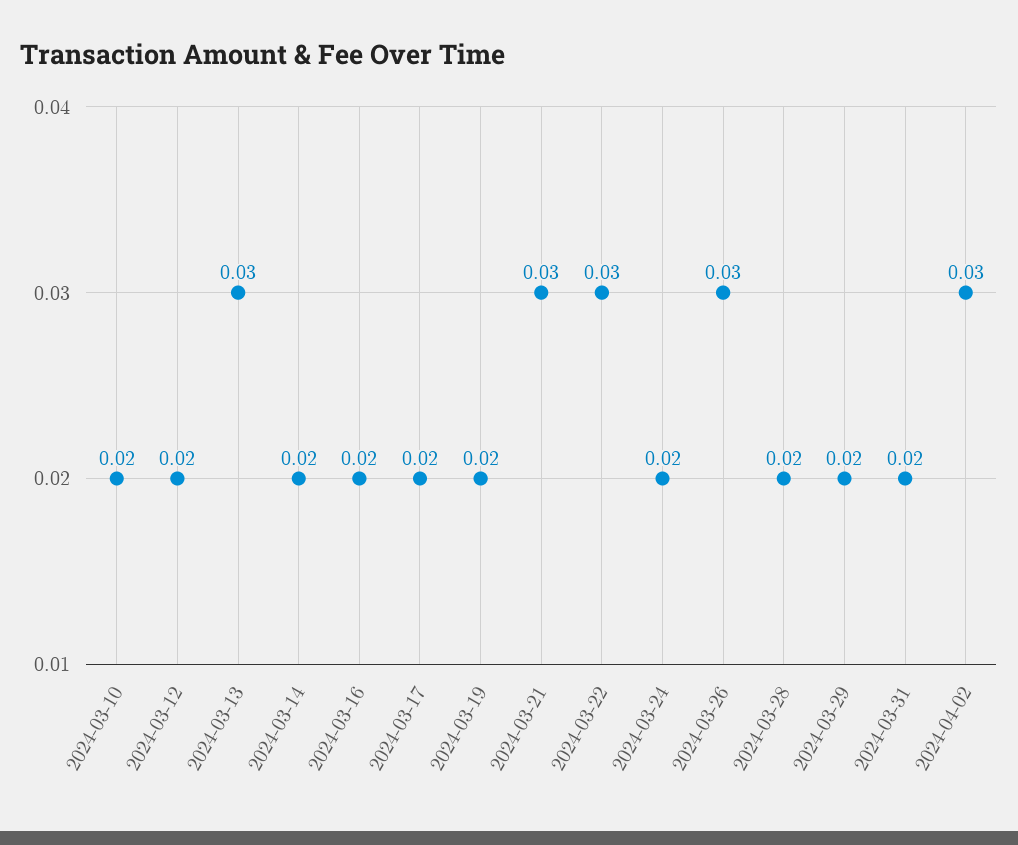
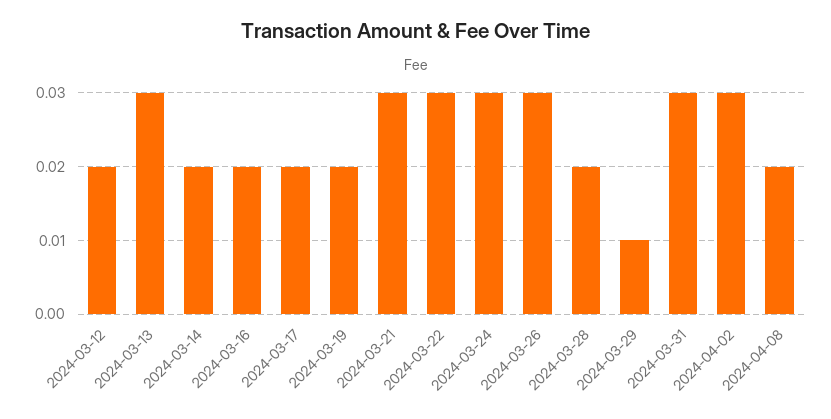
2024-03-10: 0.02 -> none
2024-03-24: 0.02 -> 0.03
2024-03-29: 0.02 -> 0.01
2024-03-31: 0.02 -> 0.03
2024-04-08: none -> 0.02

